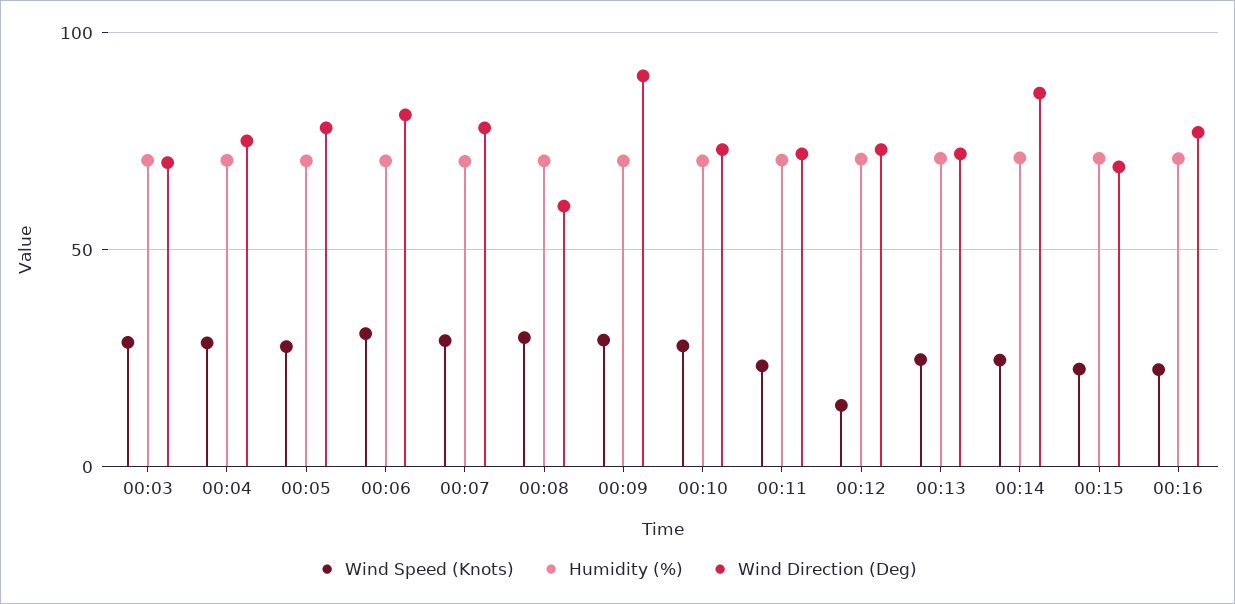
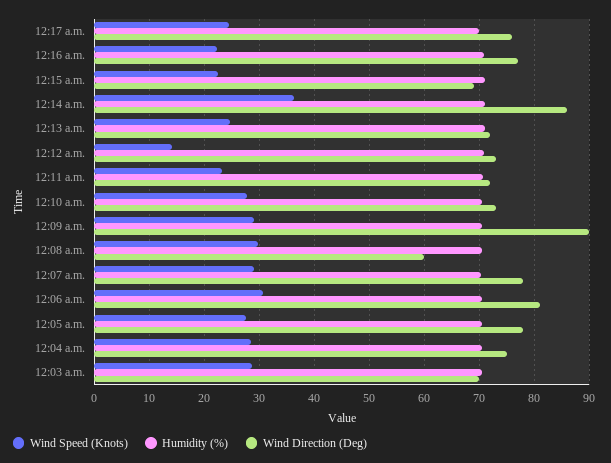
Wind Speed (Knots), 00:14: 25 -> 36
Wind Speed (Knots), 12:17 a.m.: none -> 24
Humidity (%), 12:17 a.m.: none -> 70
Wind Direction (Deg), 12:17 a.m.: none -> 76

